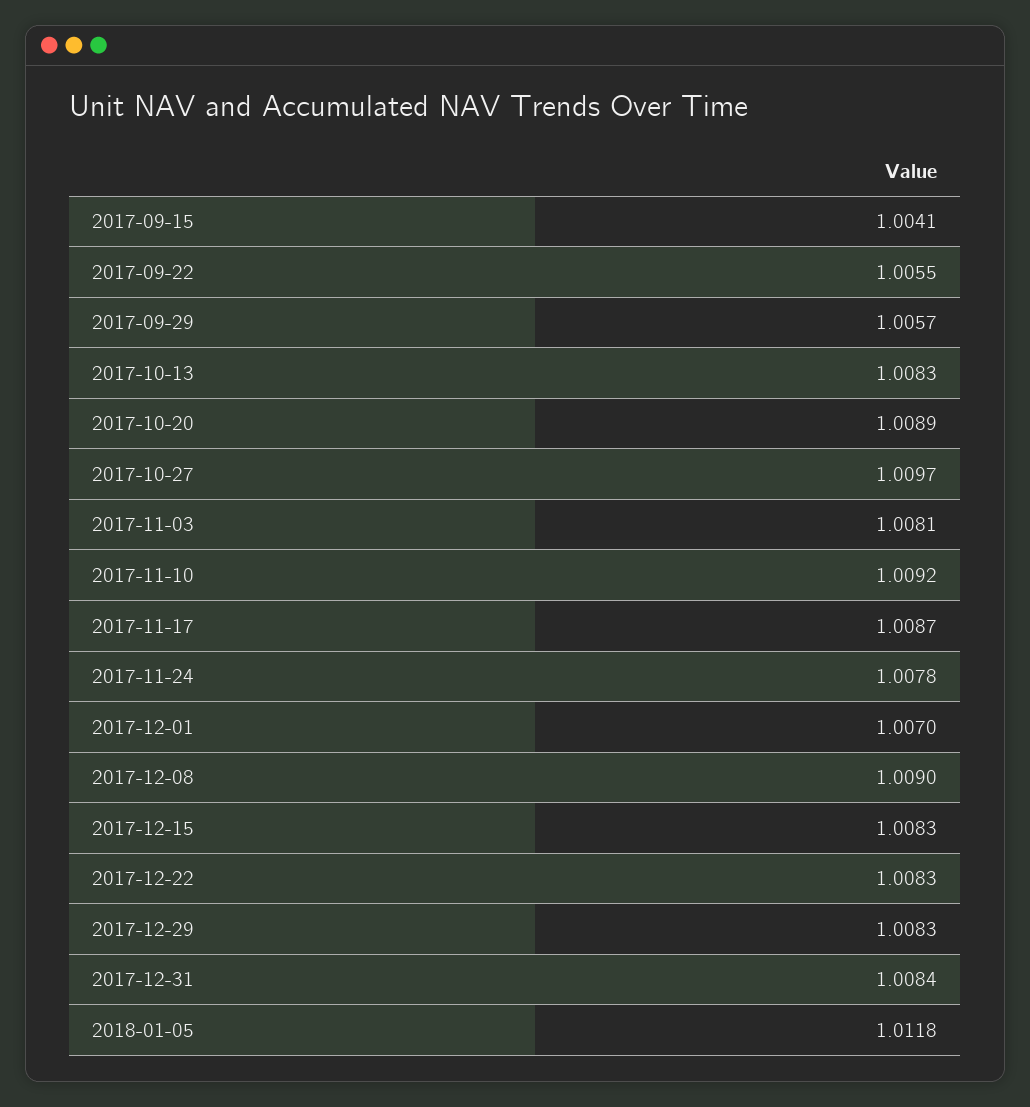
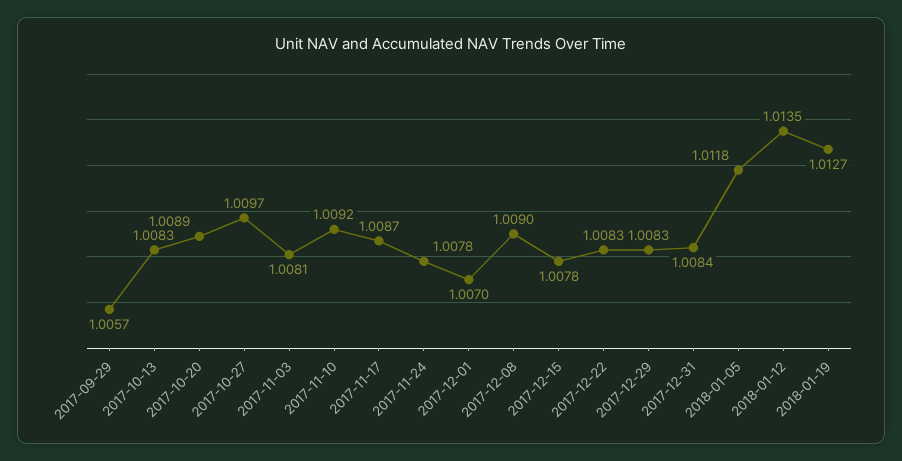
2017-09-15: 1.0041 -> none
2017-09-22: 1.0055 -> none
2017-12-15: 1.0083 -> 1.0078
2018-01-12: none -> 1.0135
2018-01-19: none -> 1.0127

